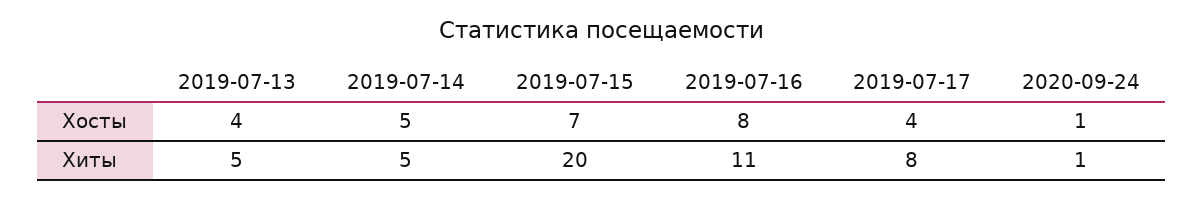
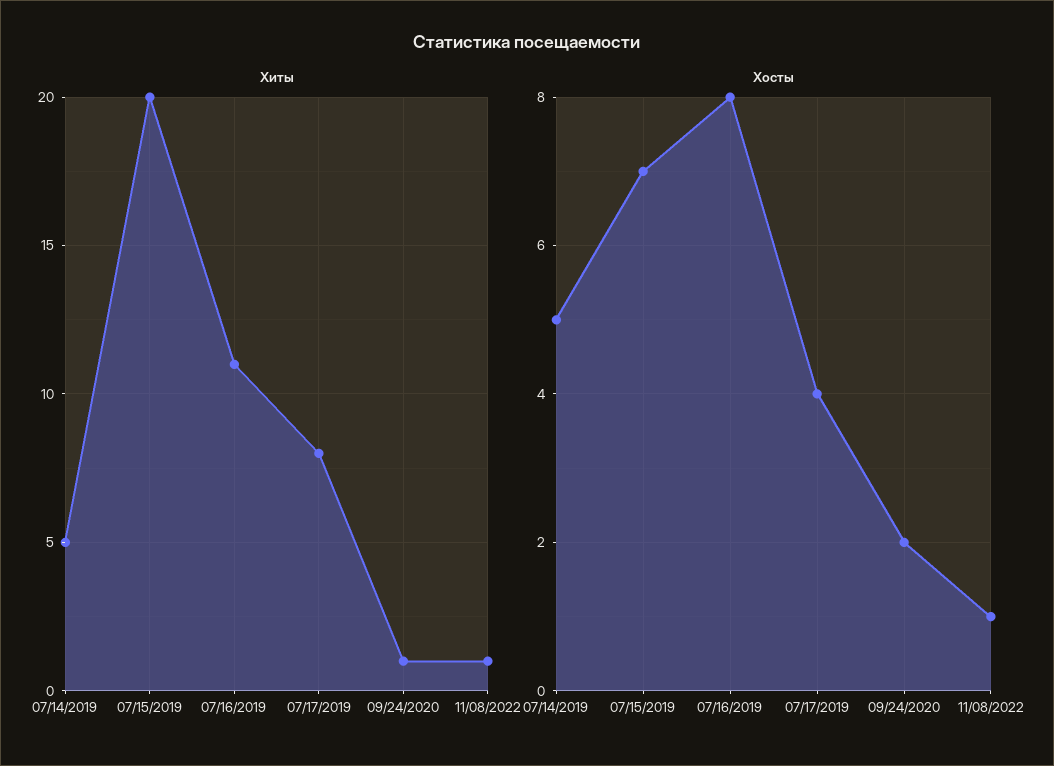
Хосты, 2019-07-13: 4 -> none
Хосты, 2020-09-24: 1 -> 2
Хиты, 2019-07-13: 5 -> none
Хиты, 11/08/2022: none -> 1
Хосты, 11/08/2022: none -> 1

